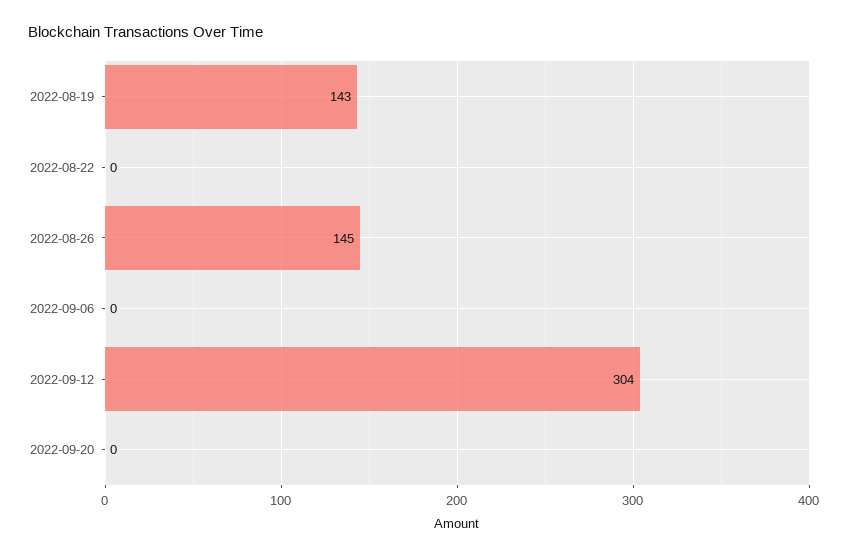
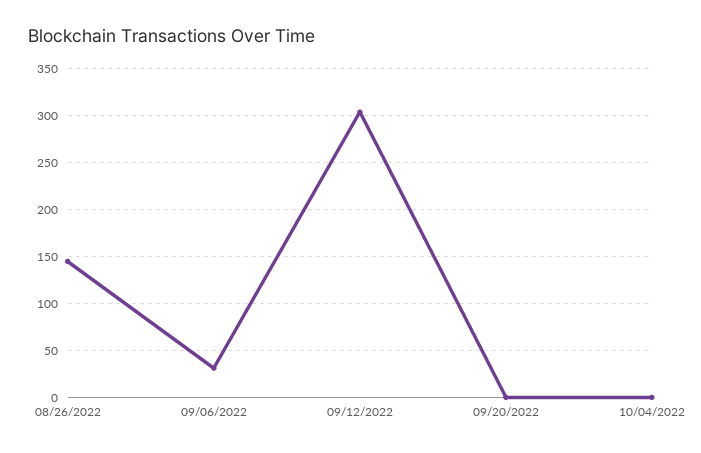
2022-08-19: 143 -> none
2022-08-22: 0 -> none
2022-09-06: 0 -> 30
10/04/2022: none -> 0

